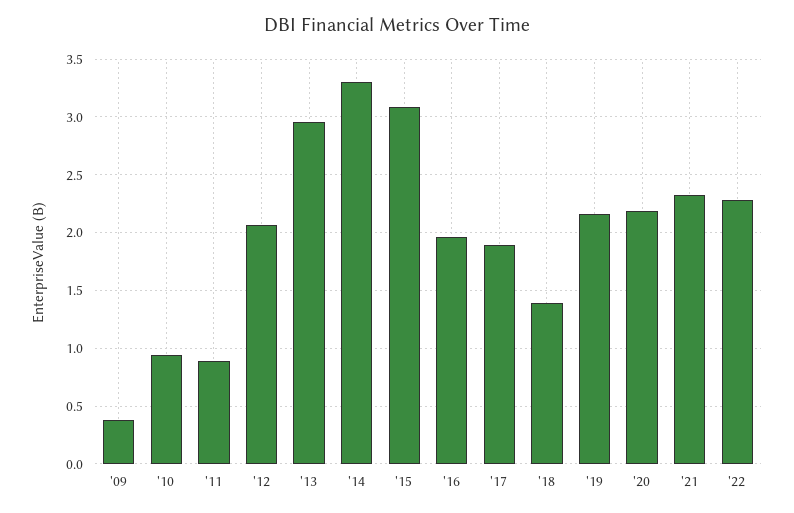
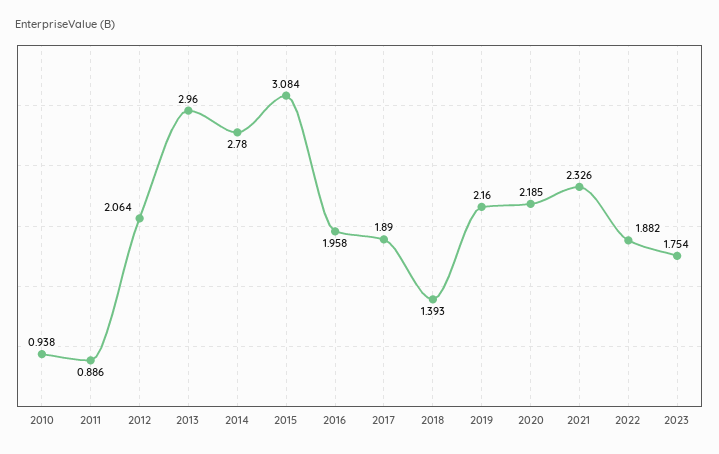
'09: 0.4 -> none
'14: 3.3 -> 2.78
'22: 2.3 -> 1.882
2023: none -> 1.754

